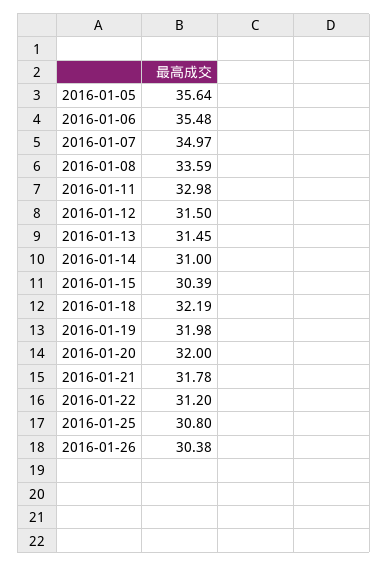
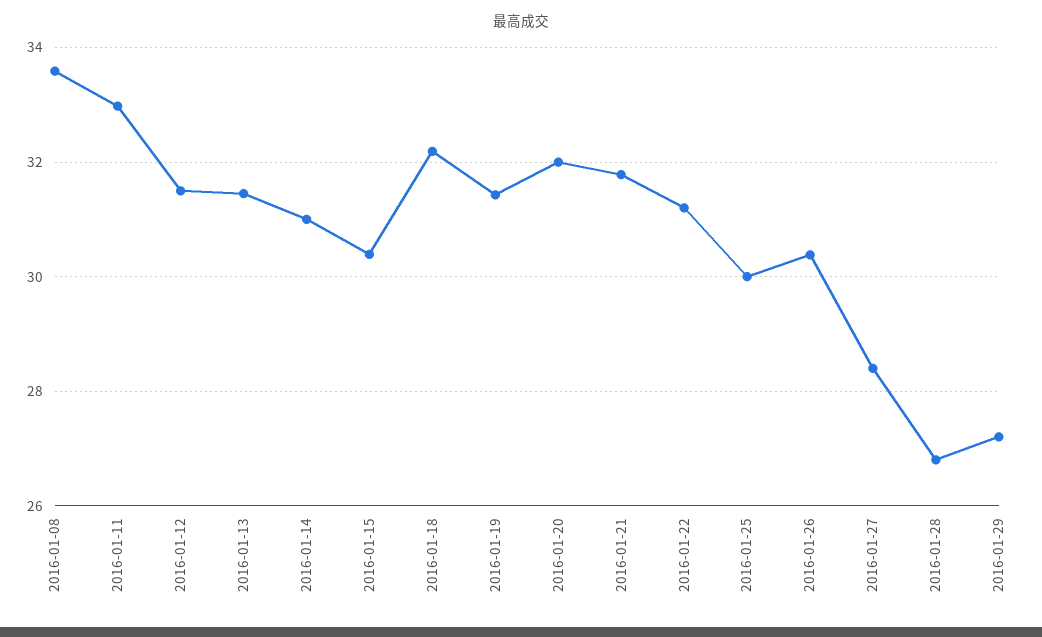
2016-01-05: 35.64 -> none
2016-01-06: 35.48 -> none
2016-01-07: 34.97 -> none
2016-01-19: 31.98 -> 31.4
2016-01-25: 30.8 -> 30
2016-01-27: none -> 28.4
2016-01-28: none -> 26.8
2016-01-29: none -> 27.2

